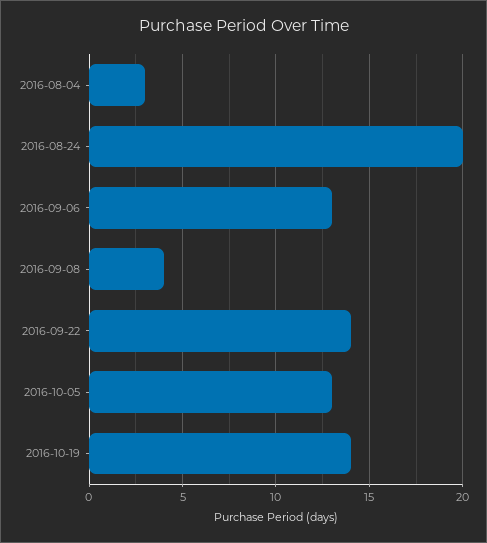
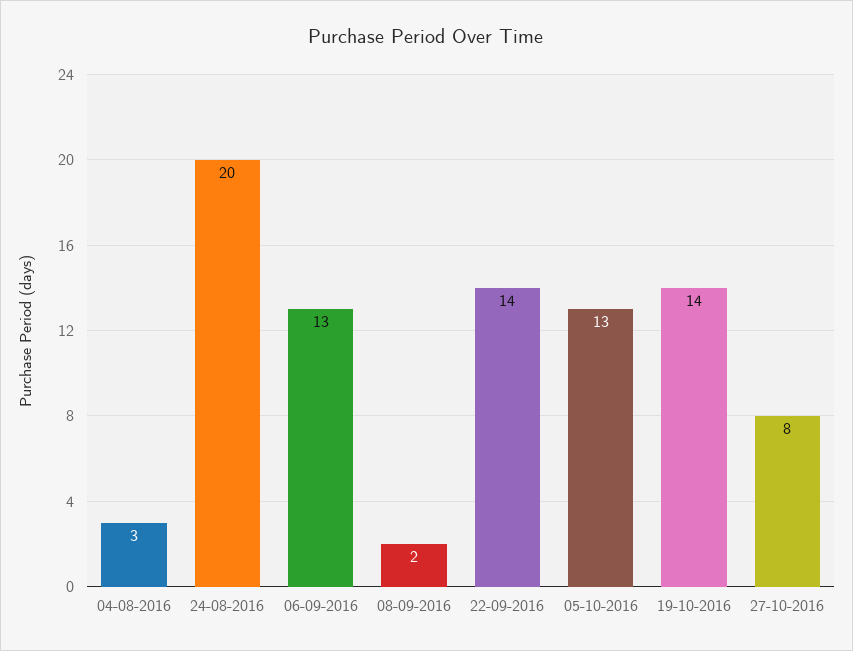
2016-09-08: 4 -> 2
27-10-2016: none -> 8

